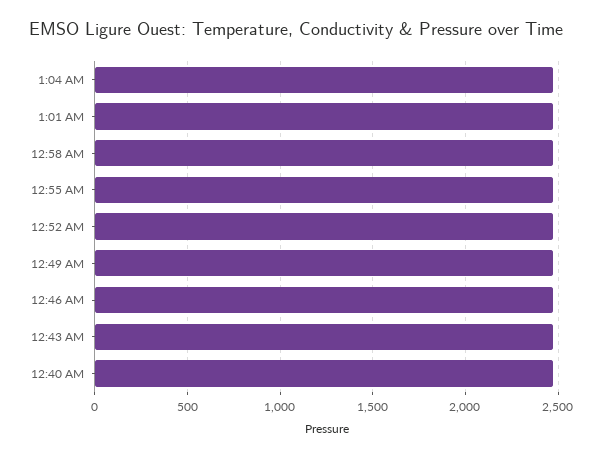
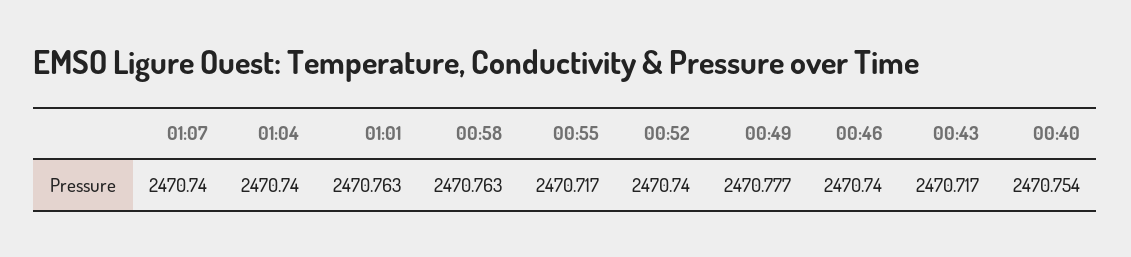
01:07: none -> 2470.74

